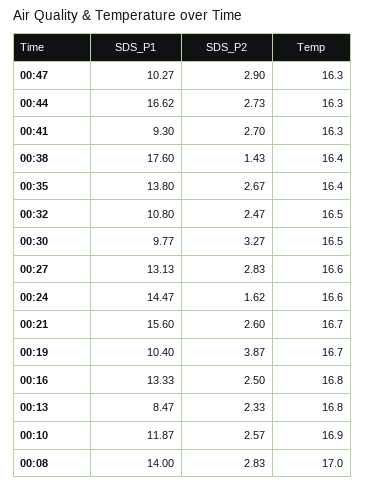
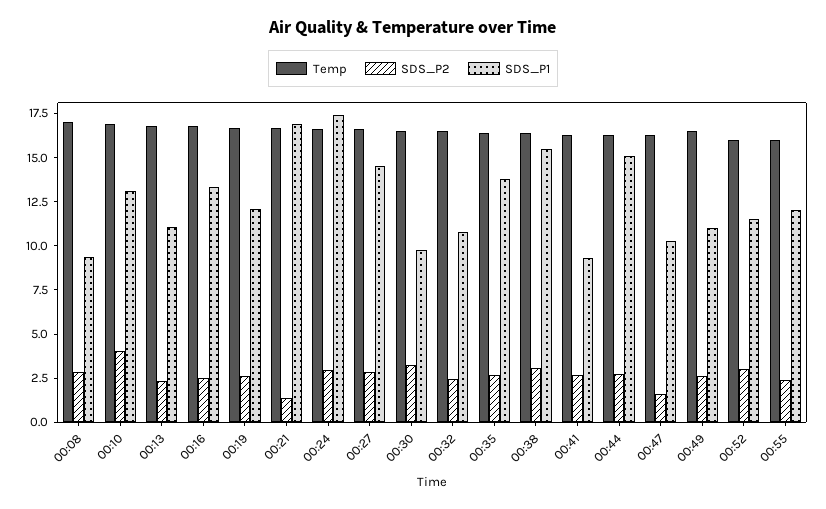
SDS_P2, 00:47: 2.9 -> 1.5
SDS_P1, 00:44: 16.62 -> 15
SDS_P1, 00:38: 17.6 -> 15.5
SDS_P2, 00:38: 1.43 -> 3
SDS_P1, 00:27: 13.13 -> 14.5
SDS_P1, 00:24: 14.47 -> 17.5
SDS_P2, 00:24: 1.62 -> 3
SDS_P1, 00:21: 15.6 -> 17
SDS_P2, 00:21: 2.6 -> 1.5
SDS_P1, 00:19: 10.4 -> 12
SDS_P2, 00:19: 3.87 -> 2.5
SDS_P1, 00:13: 8.47 -> 11
SDS_P1, 00:10: 11.87 -> 13
SDS_P2, 00:10: 2.57 -> 4
SDS_P1, 00:08: 14 -> 9.5
Temp, 00:49: none -> 16.5
SDS_P2, 00:49: none -> 2.5
SDS_P1, 00:49: none -> 11
Temp, 00:52: none -> 16
SDS_P2, 00:52: none -> 3
SDS_P1, 00:52: none -> 11.5
Temp, 00:55: none -> 16
SDS_P2, 00:55: none -> 2.5
SDS_P1, 00:55: none -> 12

